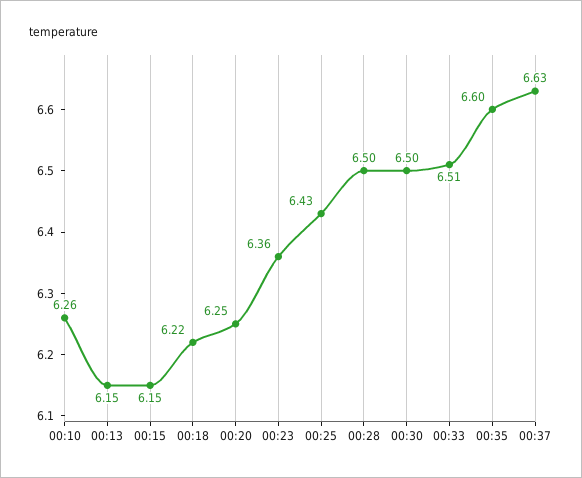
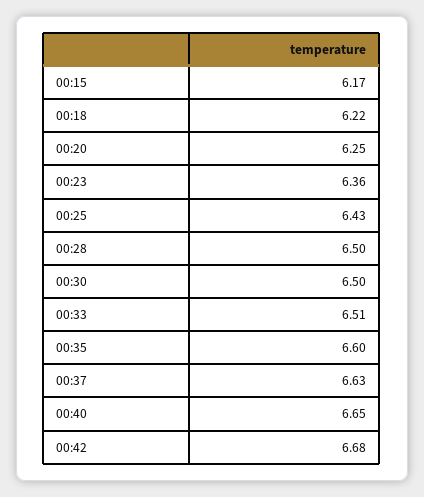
00:10: 6.26 -> none
00:13: 6.15 -> none
00:15: 6.15 -> 6.17
00:40: none -> 6.65
00:42: none -> 6.68

